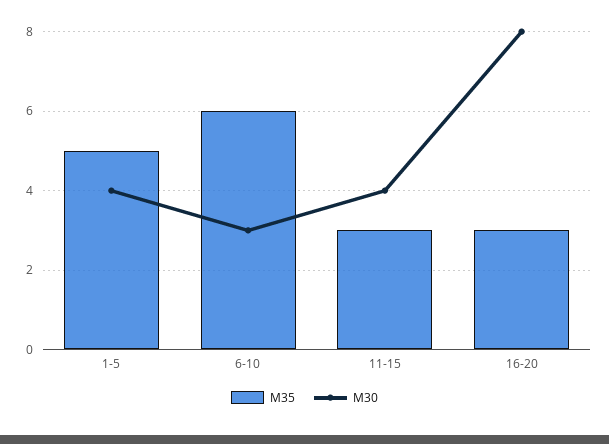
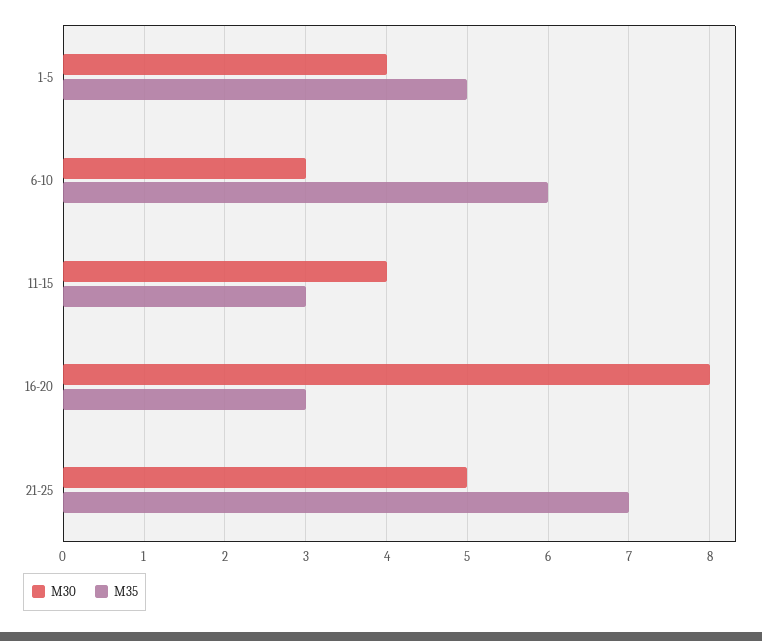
M30, 21-25: none -> 5
M35, 21-25: none -> 7

